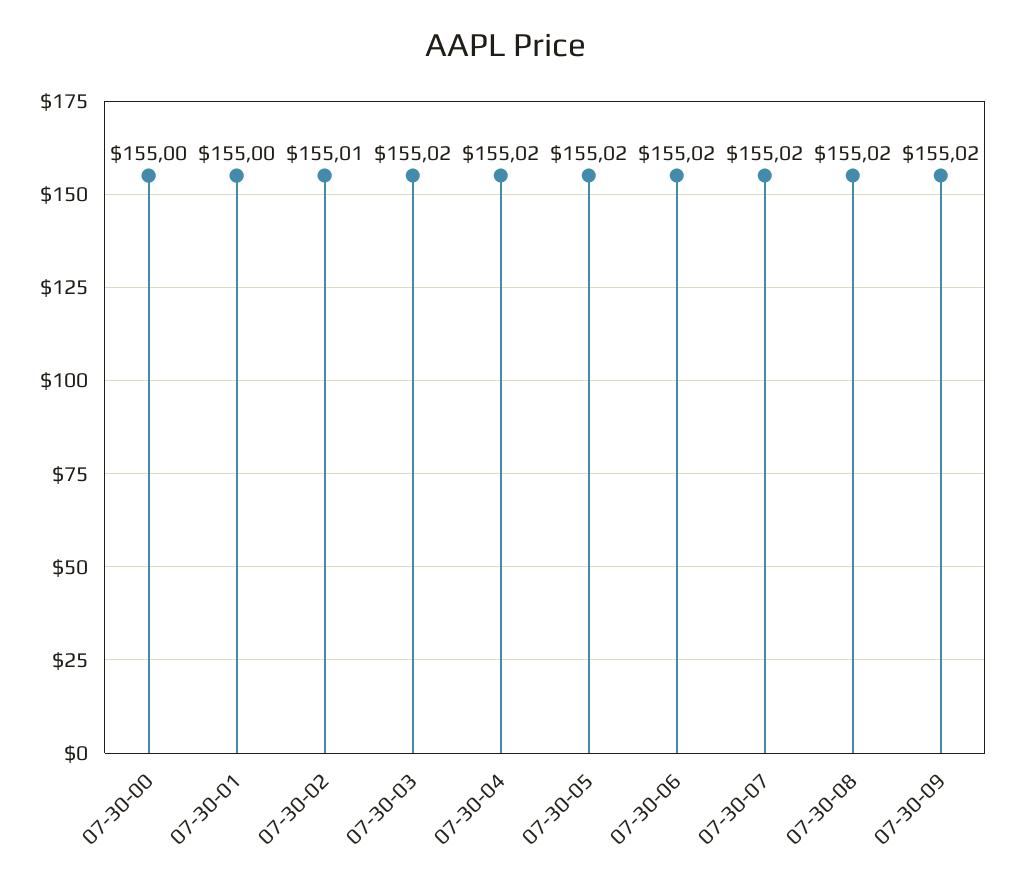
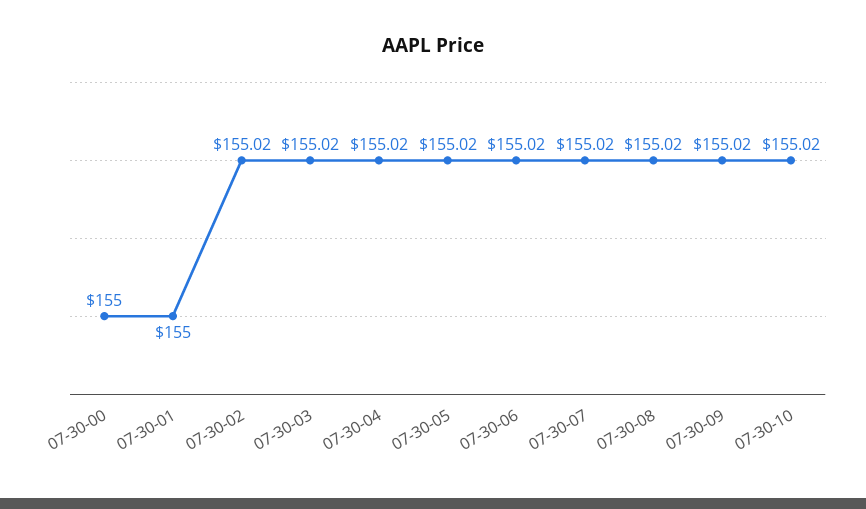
07-30-02: 155.01 -> 155.02
07-30-10: none -> 155.02

